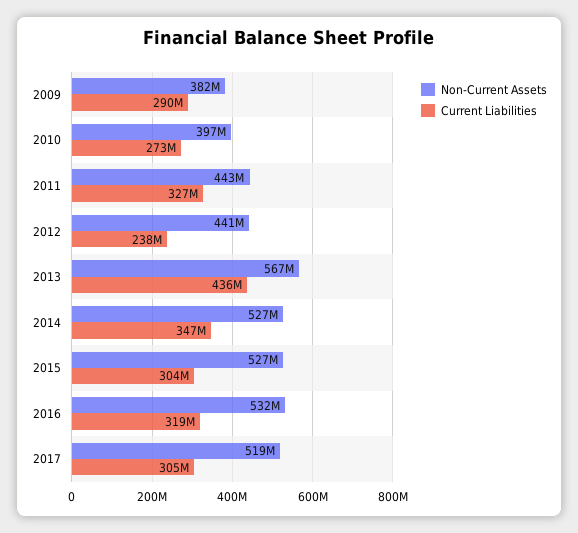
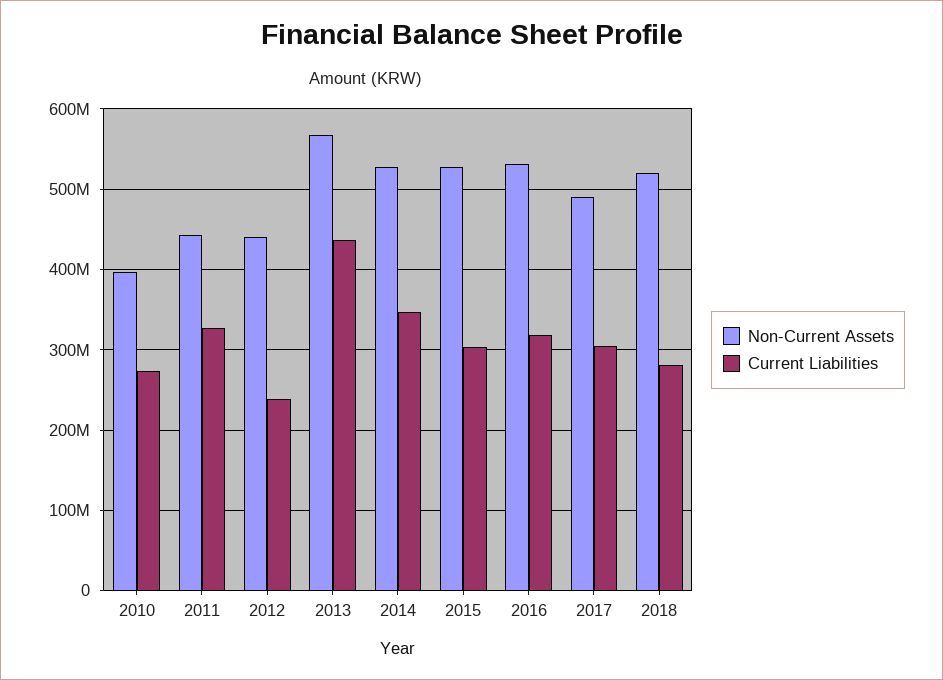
Non-Current Assets, 2009: 382000000 -> none
Current Liabilities, 2009: 290000000 -> none
Non-Current Assets, 2017: 519000000 -> 490000000
Non-Current Assets, 2018: none -> 520000000
Current Liabilities, 2018: none -> 280000000

